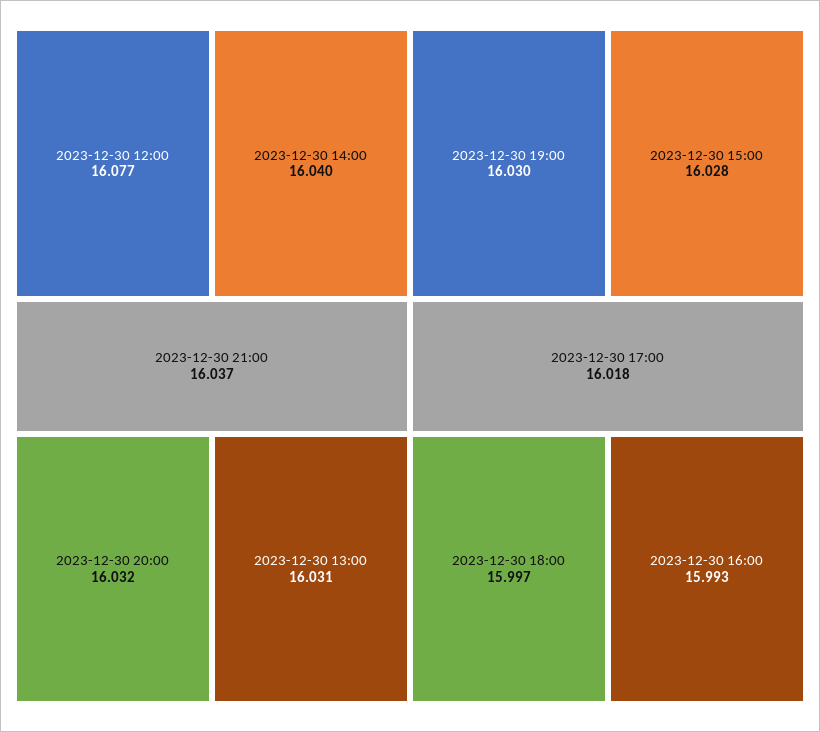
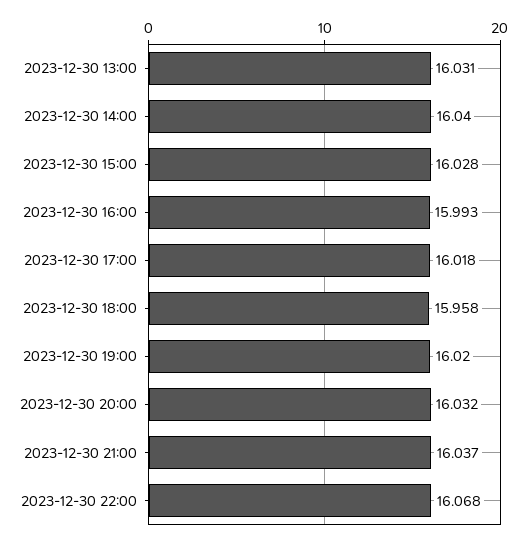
2023-12-30 12:00: 16.077 -> none
2023-12-30 19:00: 16.03 -> 16.02
2023-12-30 18:00: 15.997 -> 15.958
2023-12-30 22:00: none -> 16.068

